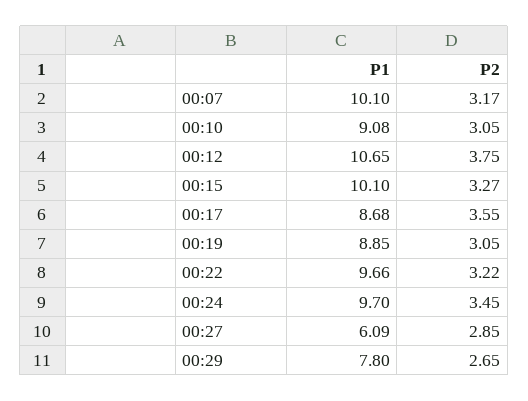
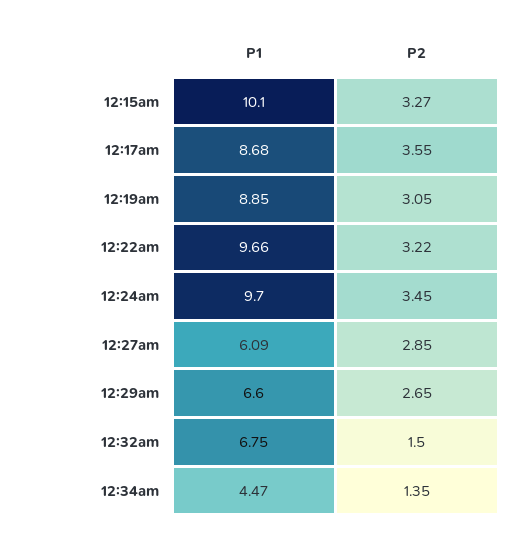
P1, 00:07: 10.1 -> none
P2, 00:07: 3.17 -> none
P1, 00:10: 9.08 -> none
P2, 00:10: 3.05 -> none
P1, 00:12: 10.65 -> none
P2, 00:12: 3.75 -> none
P1, 00:29: 7.8 -> 6.6
P1, 12:32am: none -> 6.75
P2, 12:32am: none -> 1.5
P1, 12:34am: none -> 4.47
P2, 12:34am: none -> 1.35

